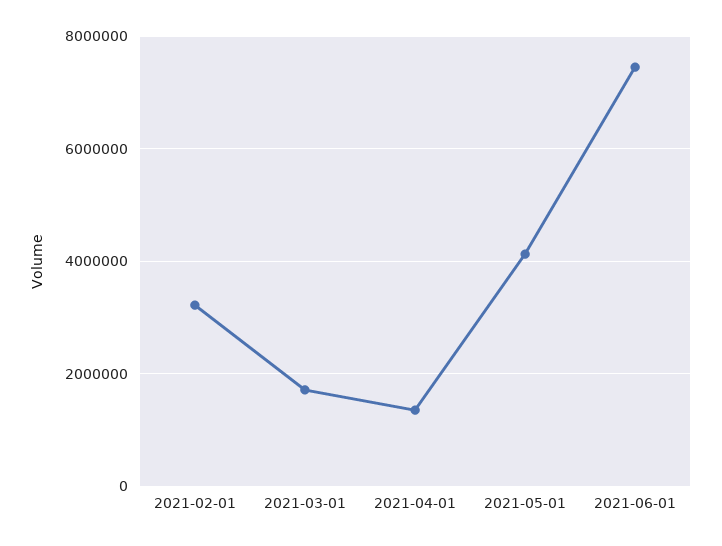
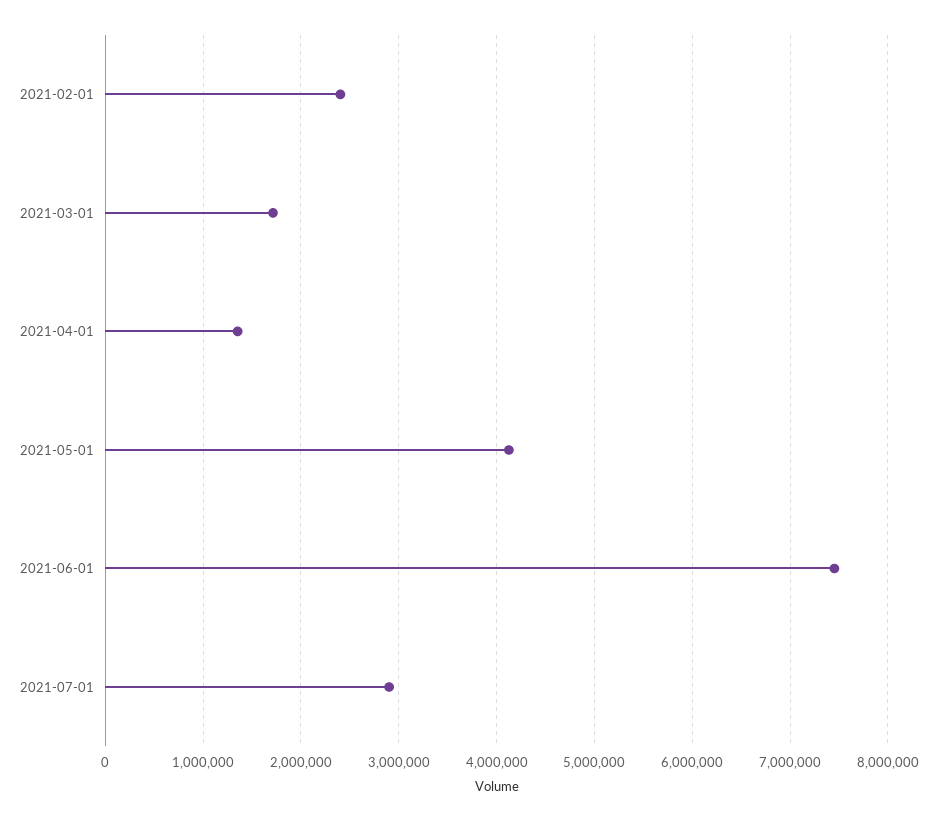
2021-02-01: 3200000 -> 2400000
2021-07-01: none -> 2900000

